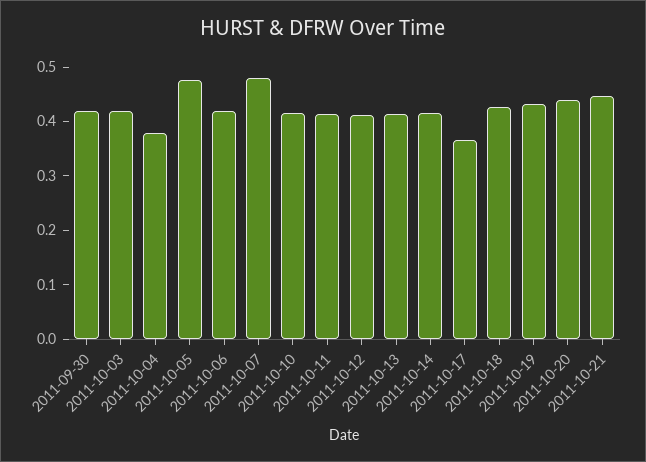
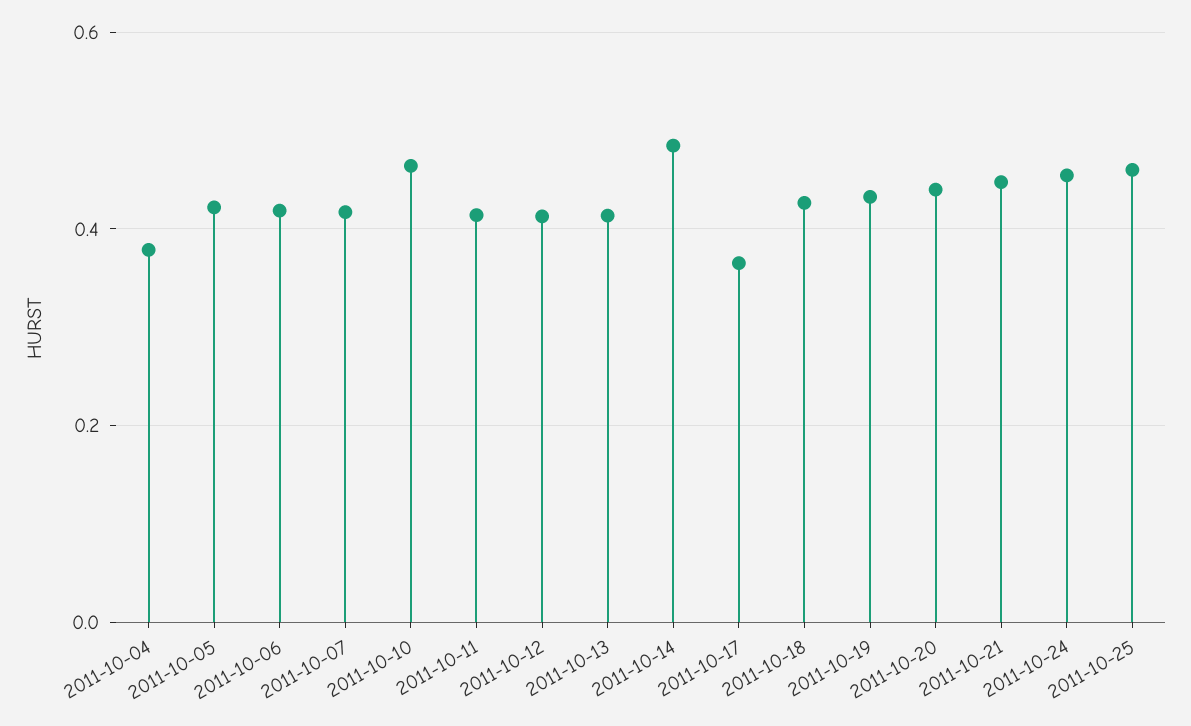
2011-09-30: 0.42 -> none
2011-10-03: 0.42 -> none
2011-10-05: 0.48 -> 0.42
2011-10-07: 0.48 -> 0.42
2011-10-10: 0.42 -> 0.46
2011-10-14: 0.42 -> 0.48
2011-10-24: none -> 0.46
2011-10-25: none -> 0.46

